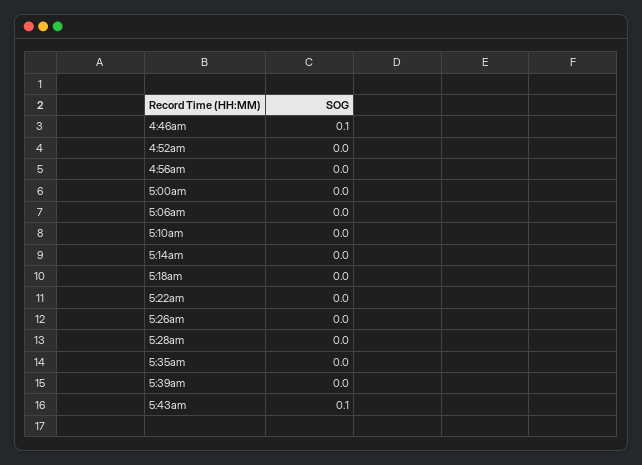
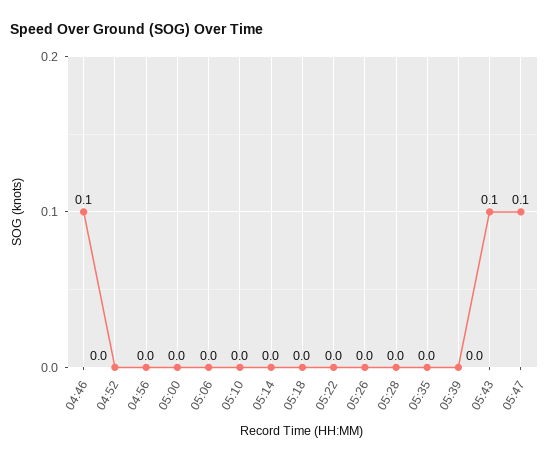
05:47: none -> 0.1

